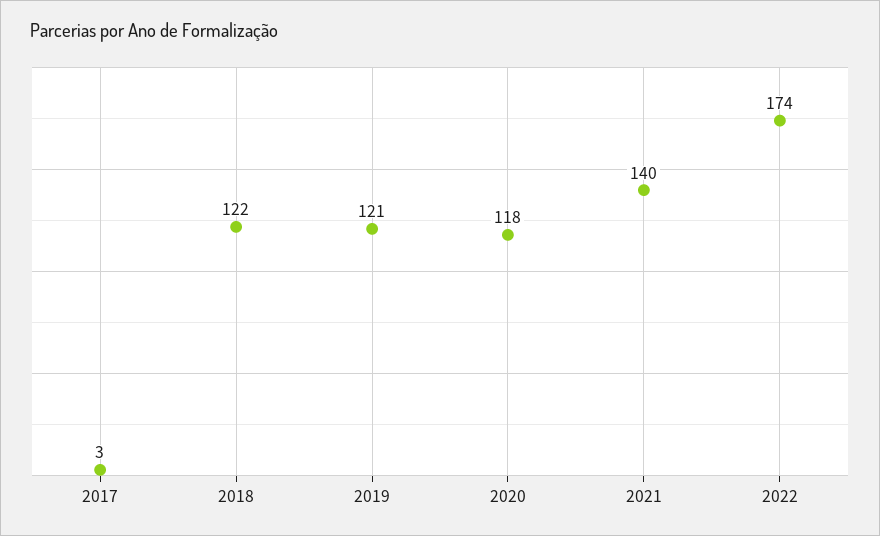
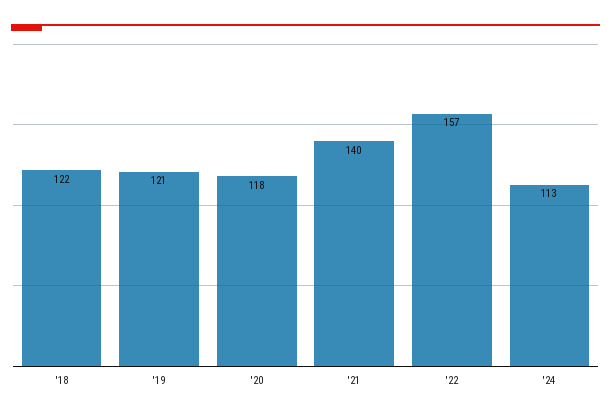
2017: 3 -> none
2022: 174 -> 157
'24: none -> 113

